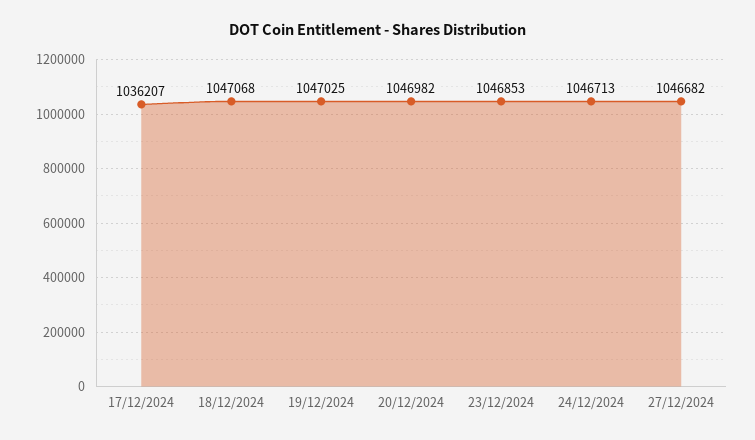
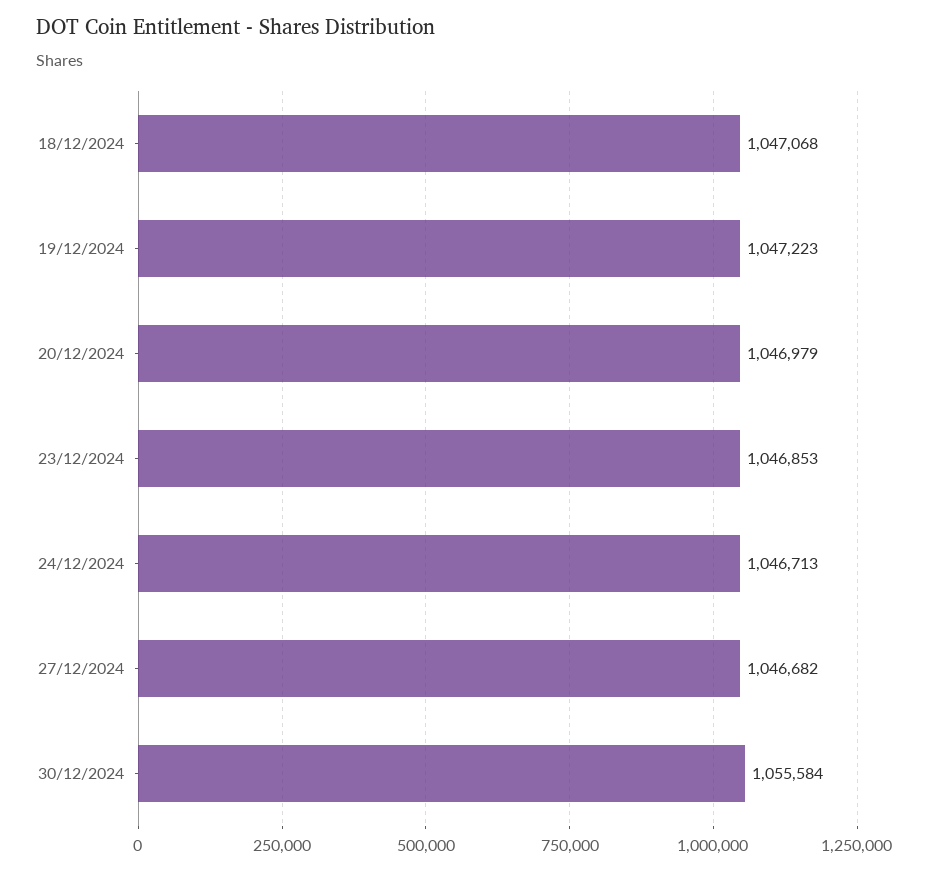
17/12/2024: 1036207 -> none
19/12/2024: 1047025 -> 1047223
20/12/2024: 1046982 -> 1046979
30/12/2024: none -> 1055584

